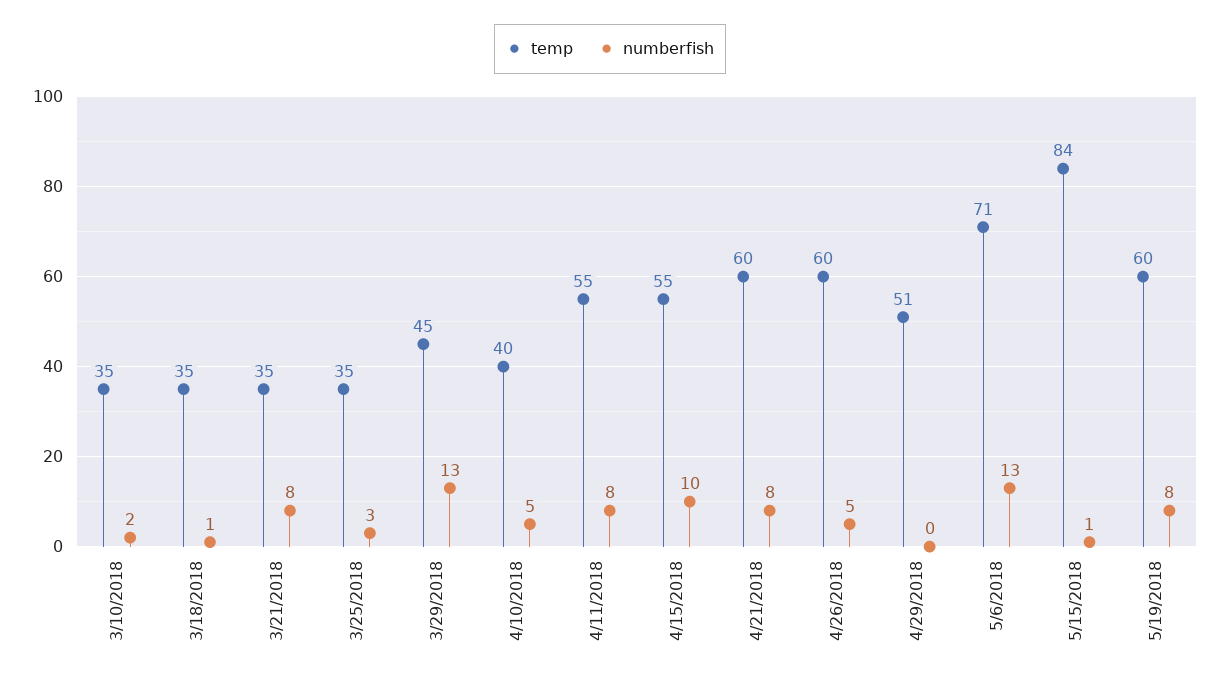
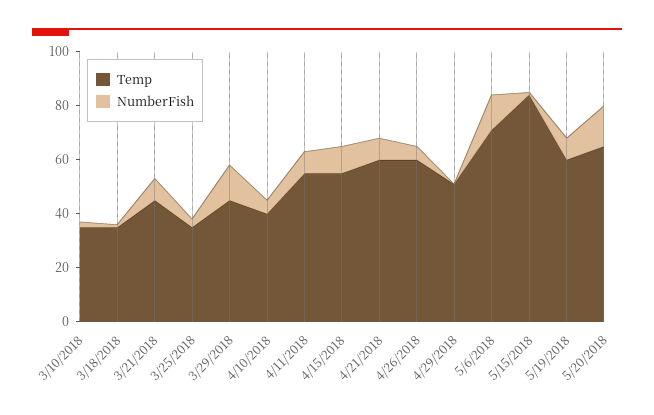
temp, 3/21/2018: 35 -> 45
temp, 5/20/2018: none -> 65
numberfish, 5/20/2018: none -> 15

